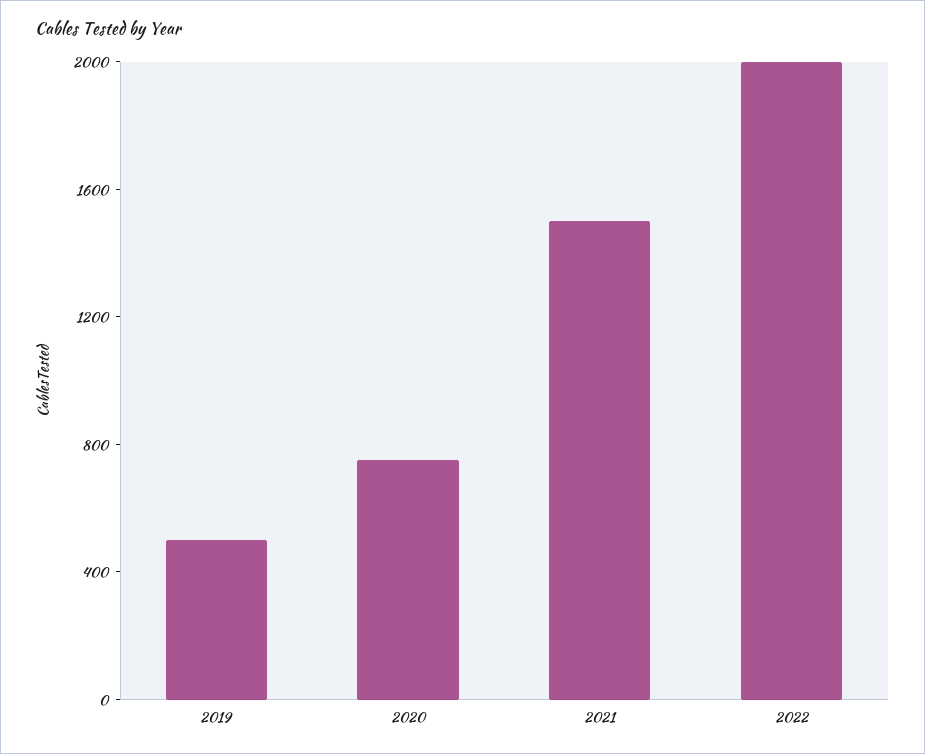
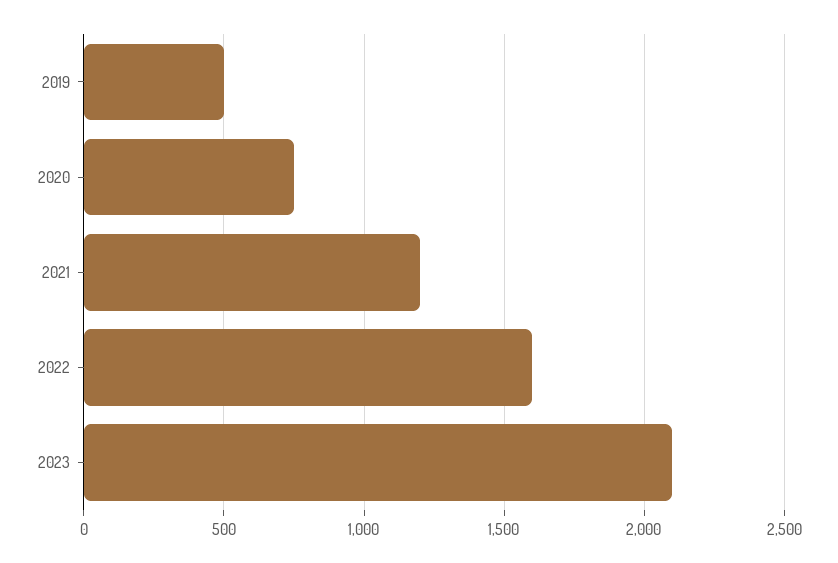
2021: 1500 -> 1200
2022: 2000 -> 1600
2023: none -> 2100

